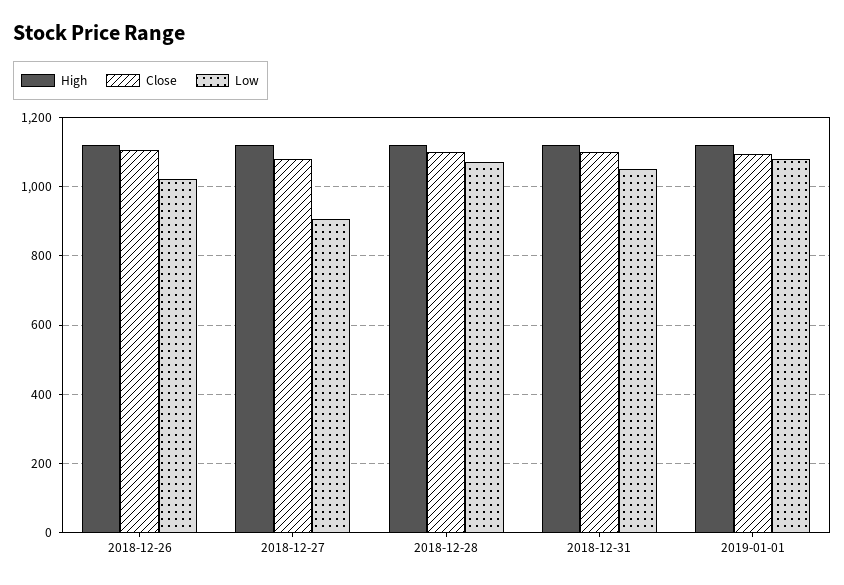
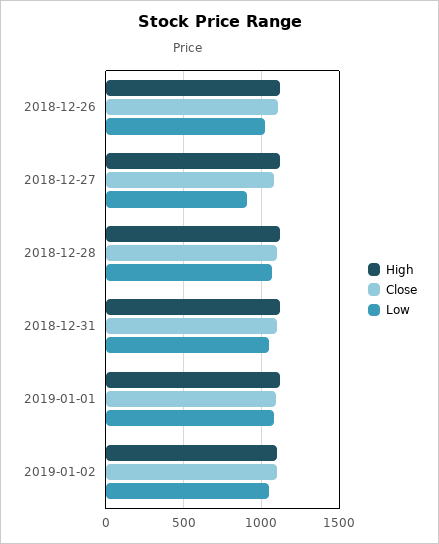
High, 2019-01-02: none -> 1100
Close, 2019-01-02: none -> 1100
Low, 2019-01-02: none -> 1050

